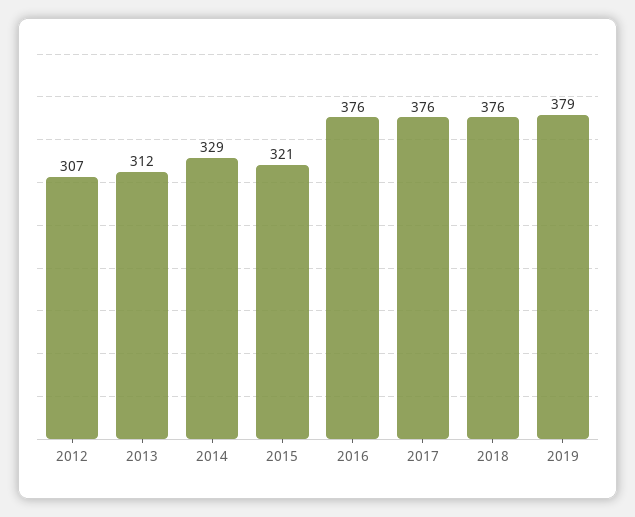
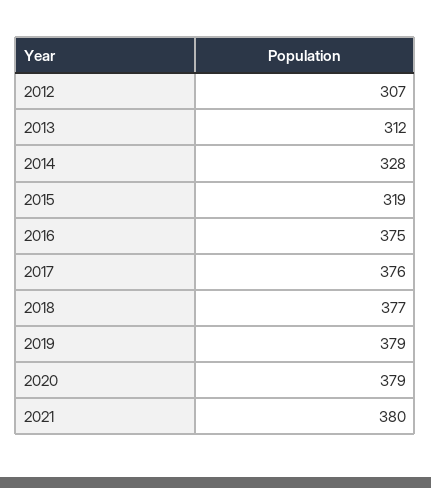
2014: 329 -> 328
2015: 321 -> 319
2016: 376 -> 375
2018: 376 -> 377
2020: none -> 379
2021: none -> 380

